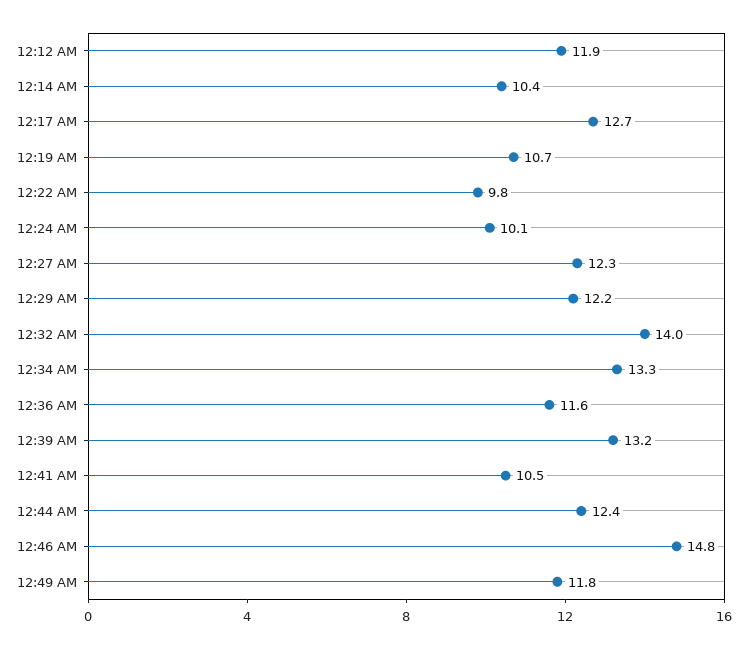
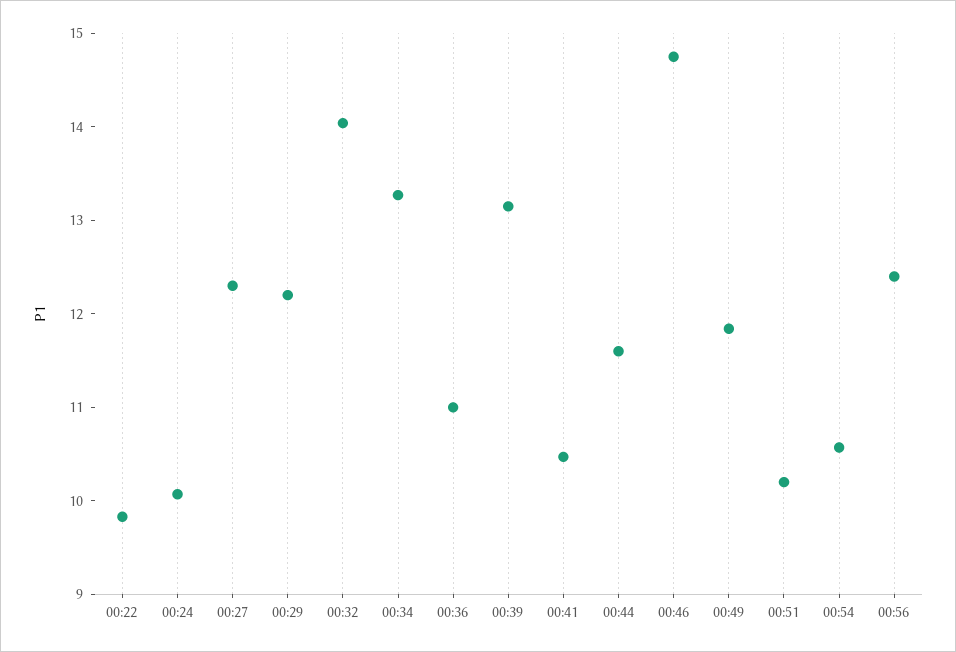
12:12 AM: 11.9 -> none
12:14 AM: 10.4 -> none
12:17 AM: 12.7 -> none
12:19 AM: 10.7 -> none
12:36 AM: 11.6 -> 11
12:44 AM: 12.4 -> 11.6
00:51: none -> 10.2
00:54: none -> 10.6
00:56: none -> 12.4

